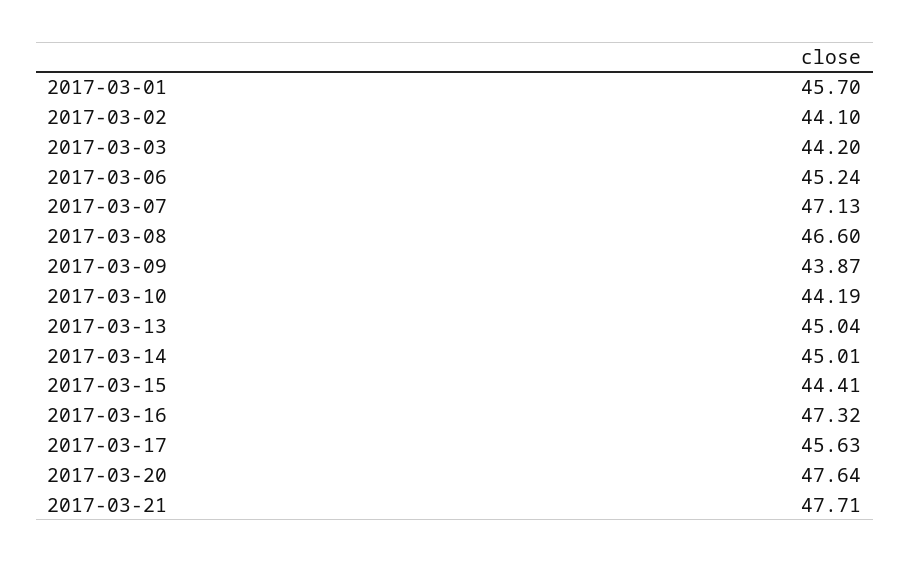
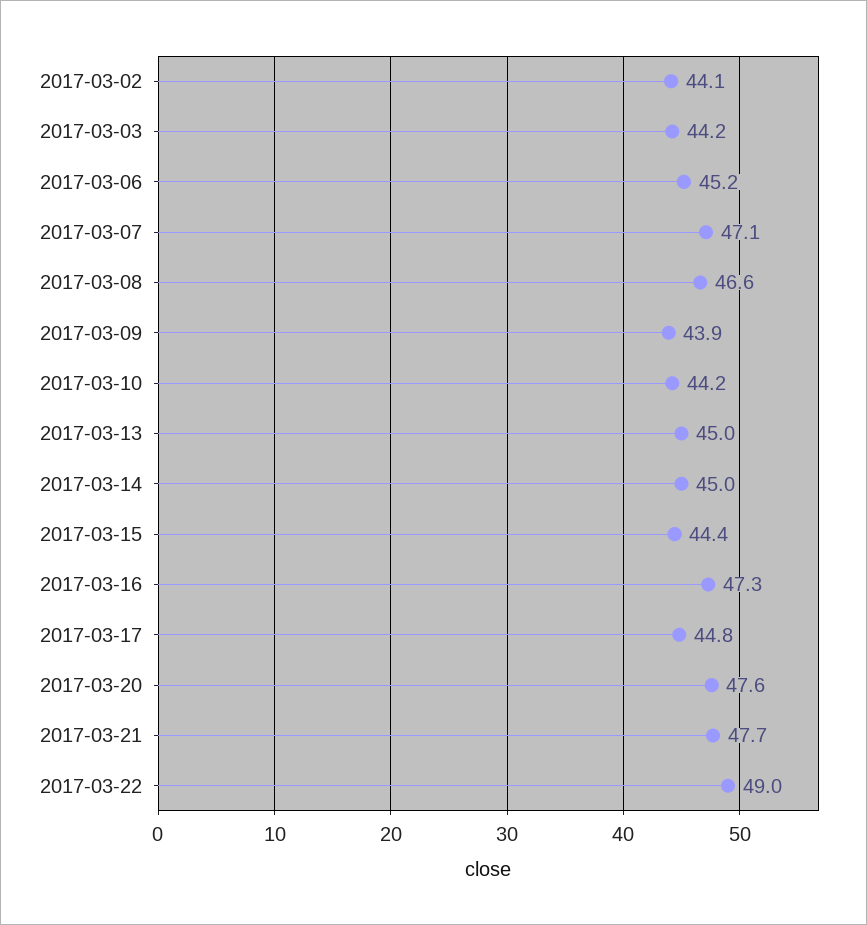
2017-03-01: 45.7 -> none
2017-03-17: 45.63 -> 44.8
2017-03-22: none -> 49

